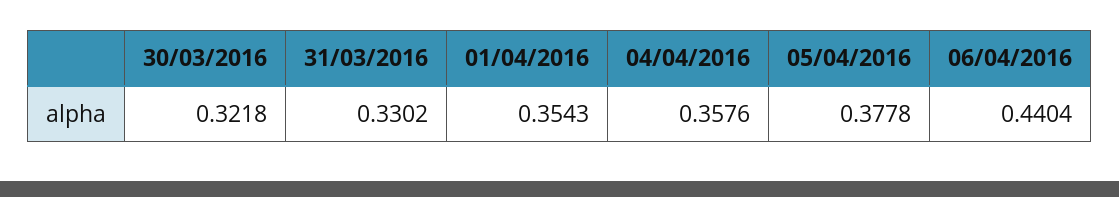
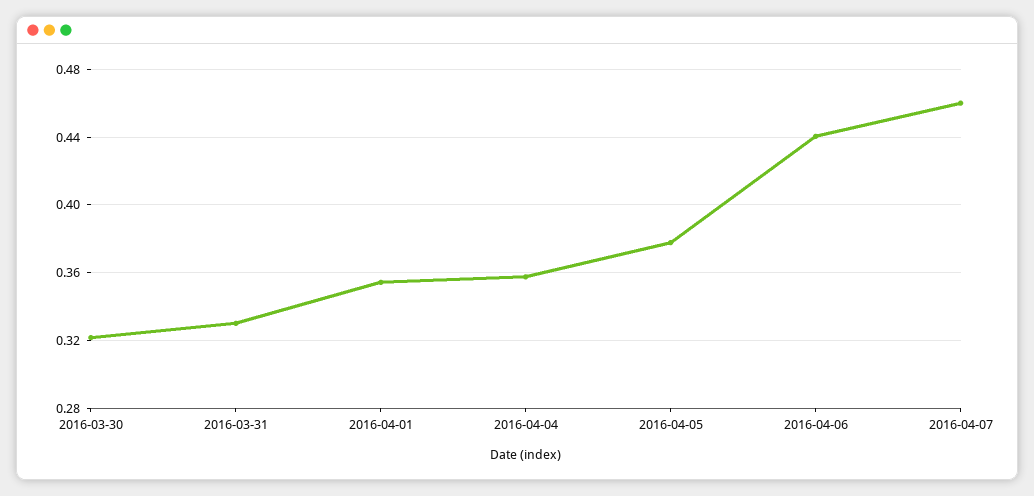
2016-04-07: none -> 0.46

